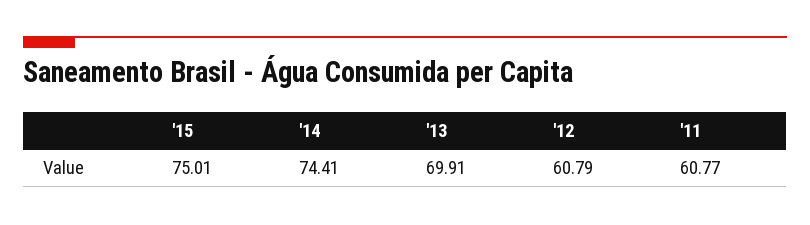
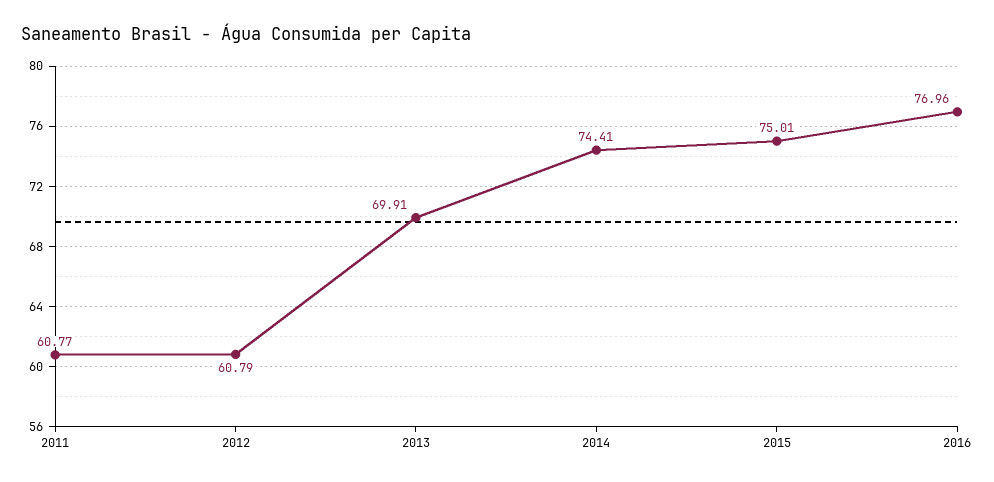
2016: none -> 76.96

